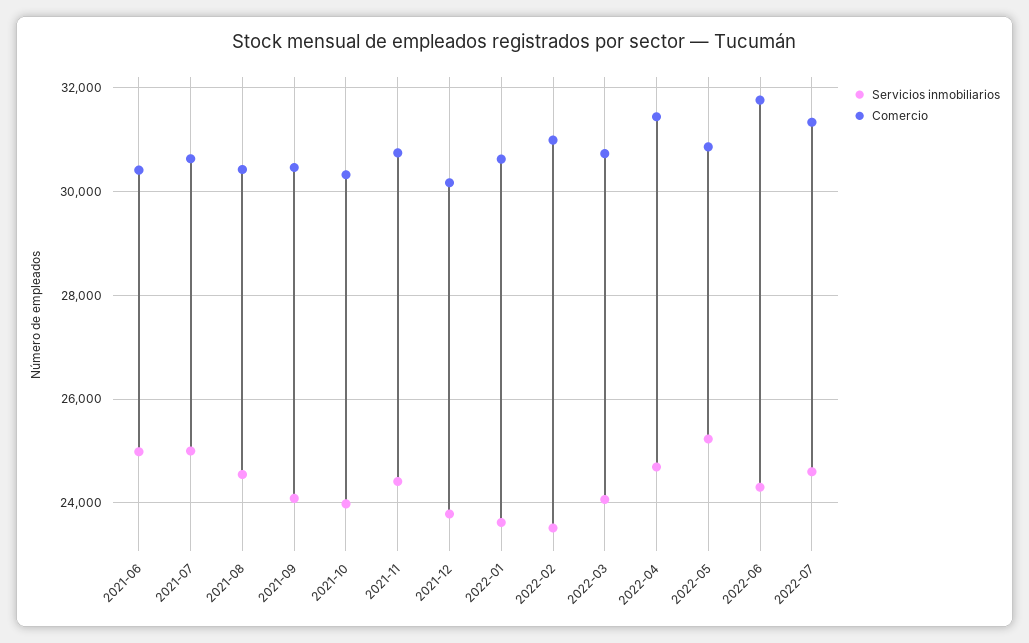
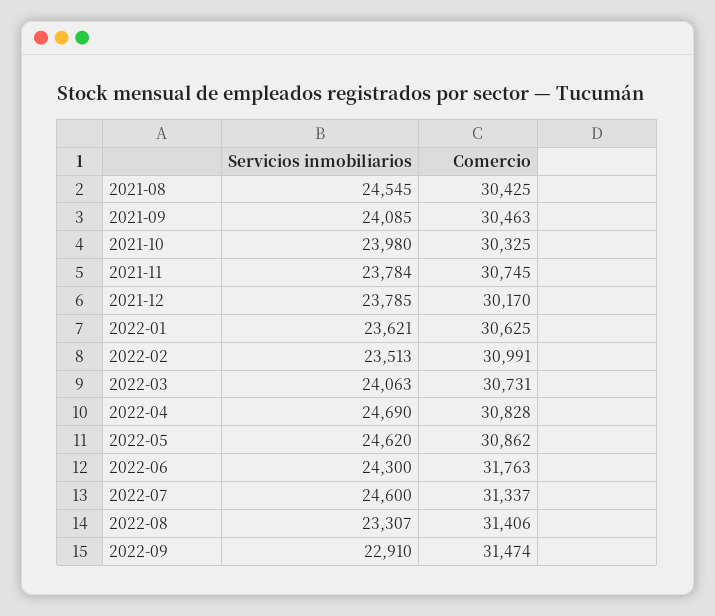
Servicios inmobiliarios, 2021-06: 25000 -> none
Comercio, 2021-06: 30400 -> none
Servicios inmobiliarios, 2021-07: 25000 -> none
Comercio, 2021-07: 30600 -> none
Servicios inmobiliarios, 2021-11: 24400 -> 23784
Comercio, 2022-04: 31400 -> 30828
Servicios inmobiliarios, 2022-05: 25200 -> 24620
Servicios inmobiliarios, 2022-08: none -> 23307
Comercio, 2022-08: none -> 31406
Servicios inmobiliarios, 2022-09: none -> 22910
Comercio, 2022-09: none -> 31474

